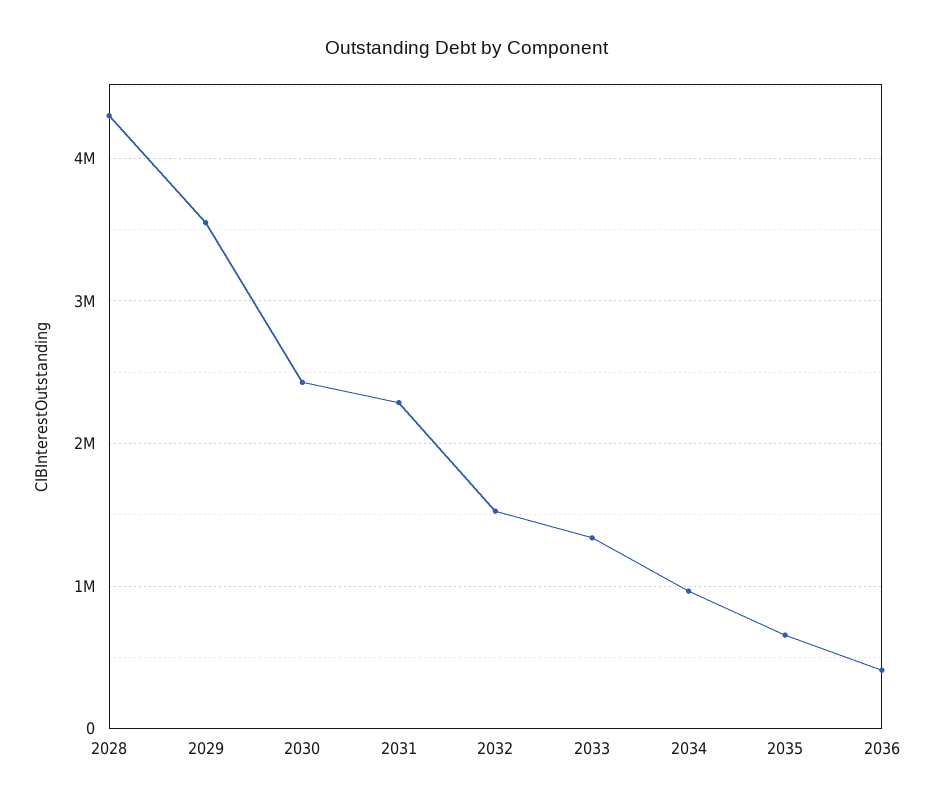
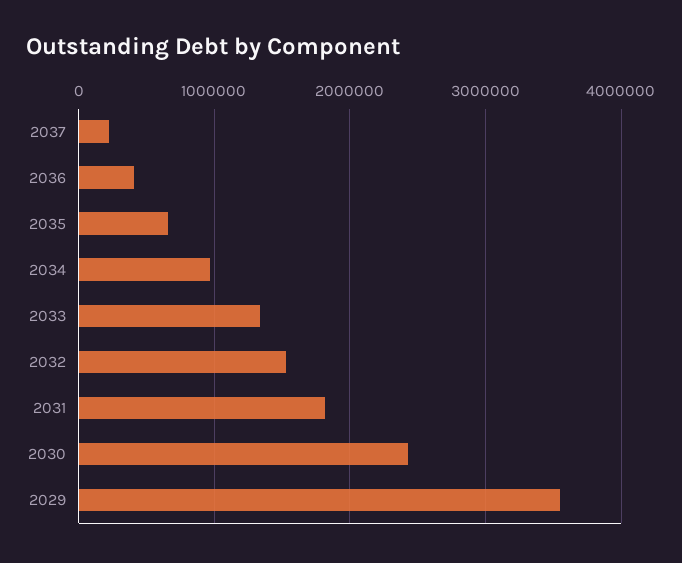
2028: 4300000 -> none
2031: 2300000 -> 1800000
2037: none -> 200000

